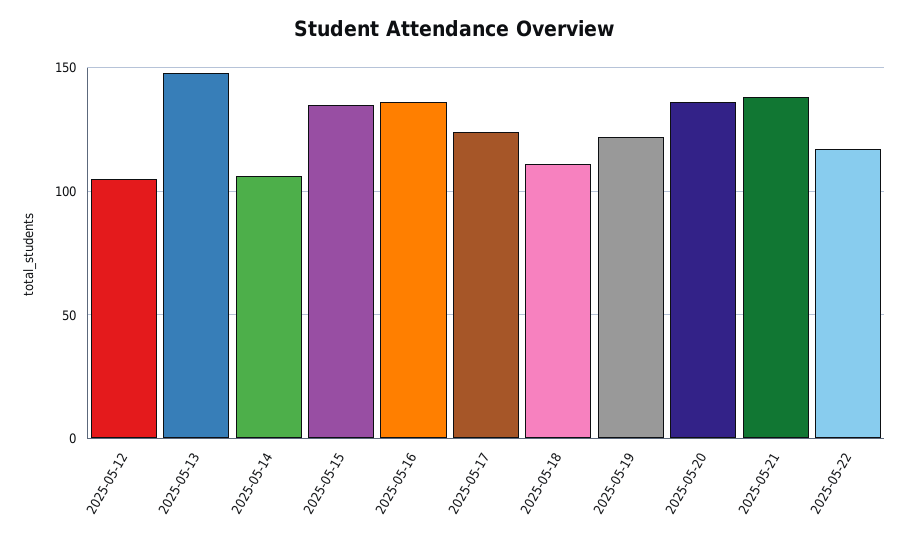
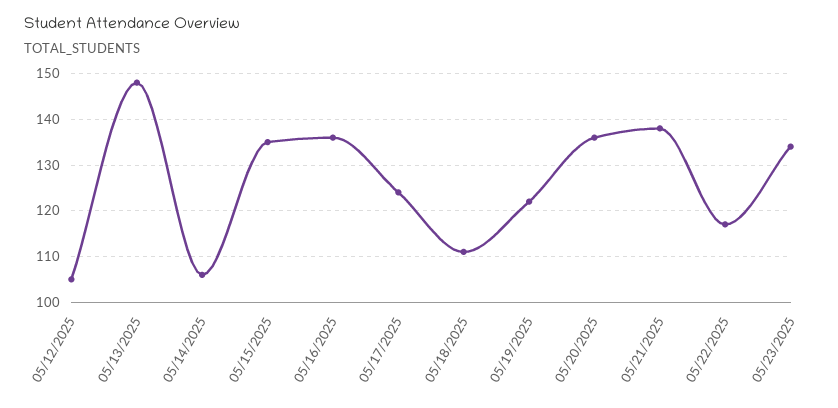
05/23/2025: none -> 135

